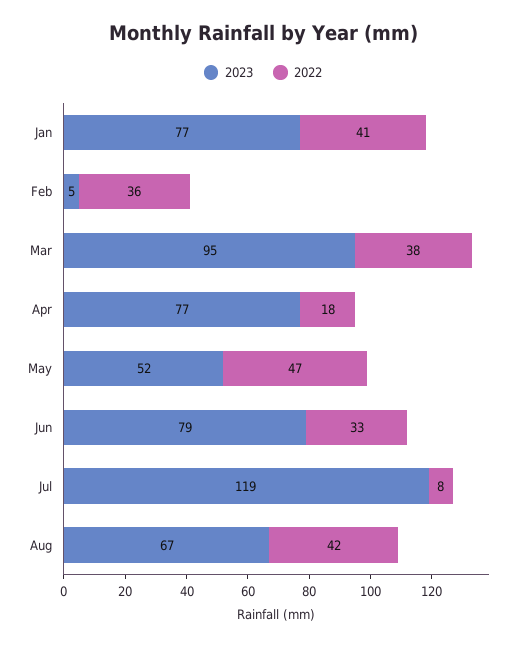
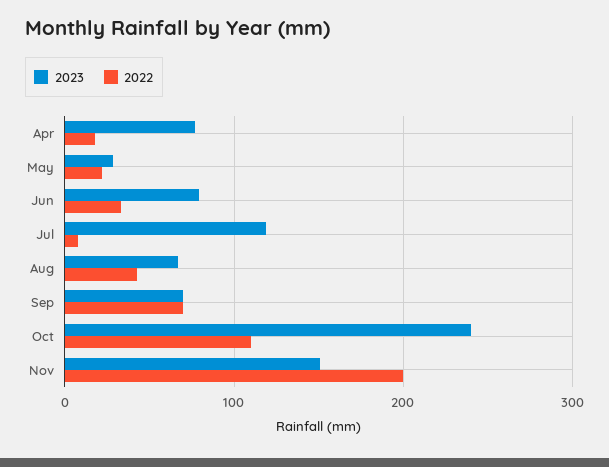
2023, Jan: 77 -> none
2022, Jan: 41 -> none
2023, Feb: 5 -> none
2022, Feb: 36 -> none
2023, Mar: 95 -> none
2022, Mar: 38 -> none
2023, May: 52 -> 30
2022, May: 47 -> 20
2023, Sep: none -> 70
2022, Sep: none -> 70
2023, Oct: none -> 240
2022, Oct: none -> 110
2023, Nov: none -> 150
2022, Nov: none -> 200

